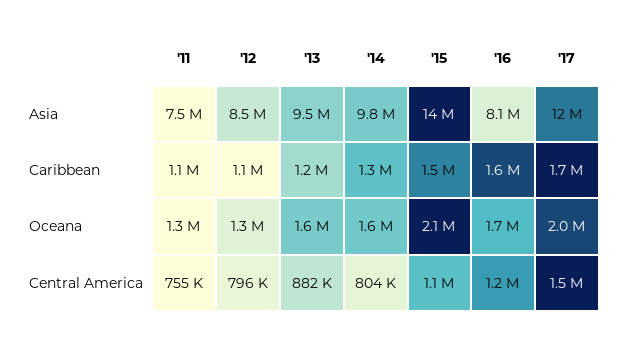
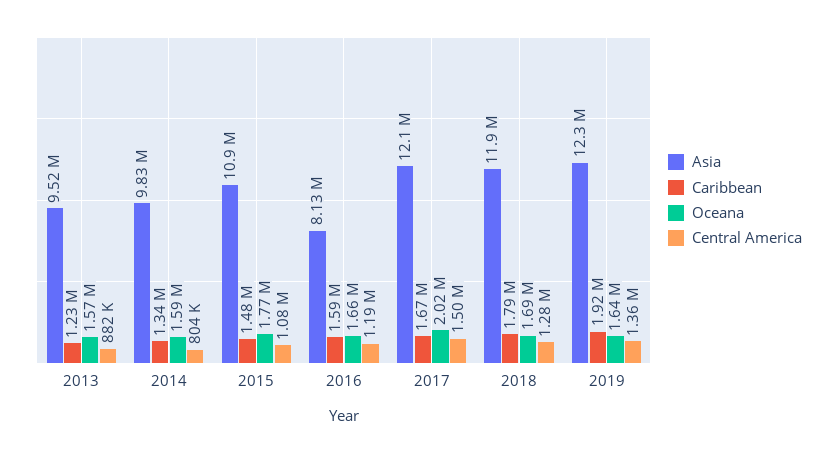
Asia, '11: 7500000 -> none
Asia, '12: 8500000 -> none
Asia, '15: 14000000 -> 10900000
Caribbean, '11: 1100000 -> none
Caribbean, '12: 1100000 -> none
Oceana, '11: 1300000 -> none
Oceana, '12: 1300000 -> none
Oceana, '15: 2100000 -> 1770000
Central America, '11: 755000 -> none
Central America, '12: 796000 -> none
Asia, 2018: none -> 11900000
Caribbean, 2018: none -> 1790000
Oceana, 2018: none -> 1690000
Central America, 2018: none -> 1280000
Asia, 2019: none -> 12300000
Caribbean, 2019: none -> 1920000
Oceana, 2019: none -> 1640000
Central America, 2019: none -> 1360000

